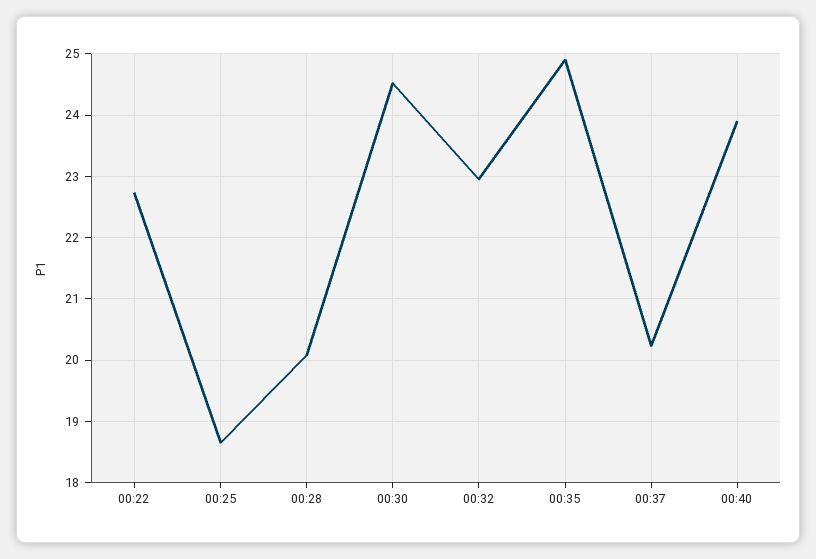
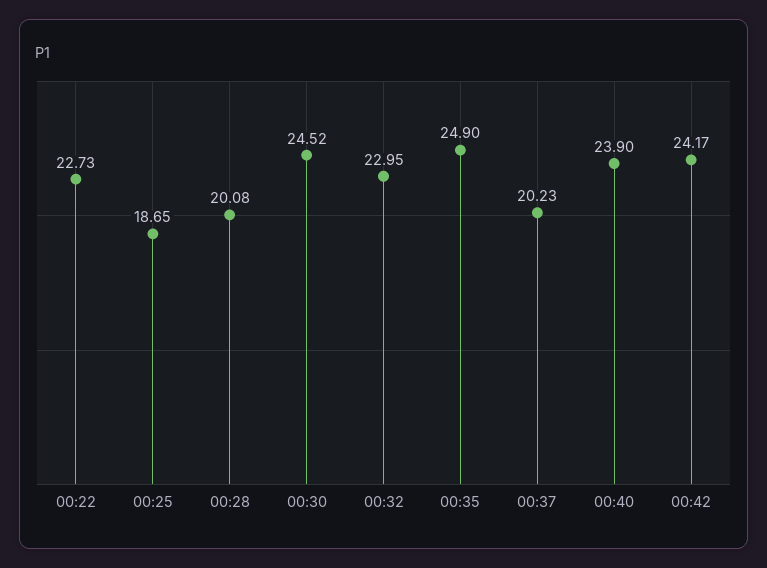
00:42: none -> 24.17

